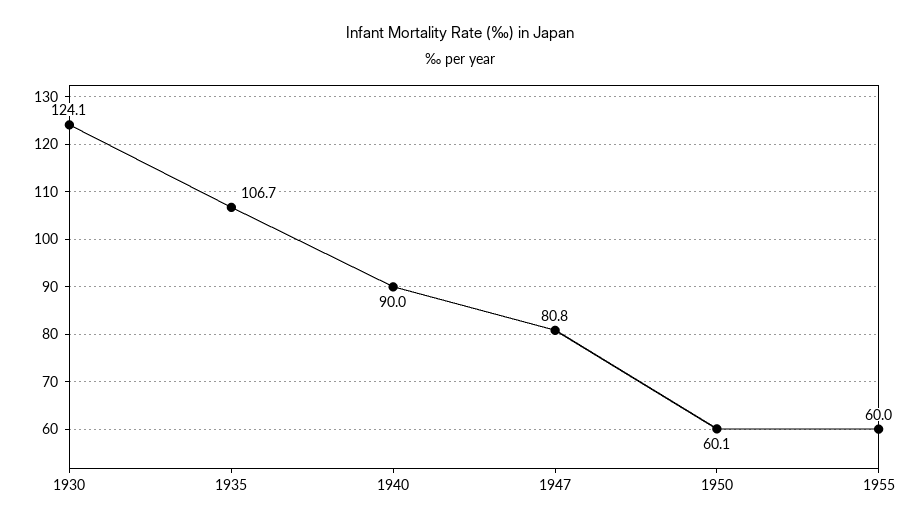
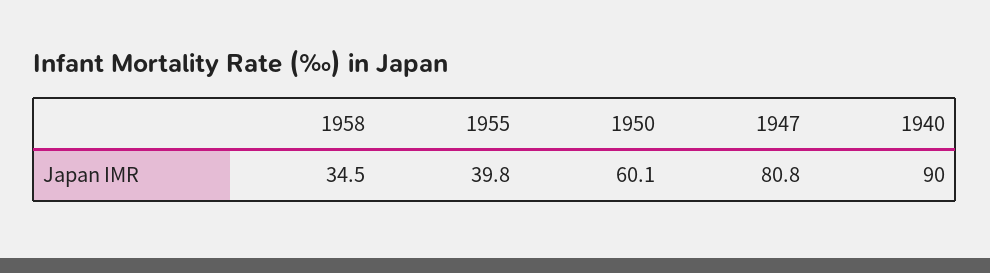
1930: 124.1 -> none
1935: 106.7 -> none
1955: 60 -> 39.8
1958: none -> 34.5

